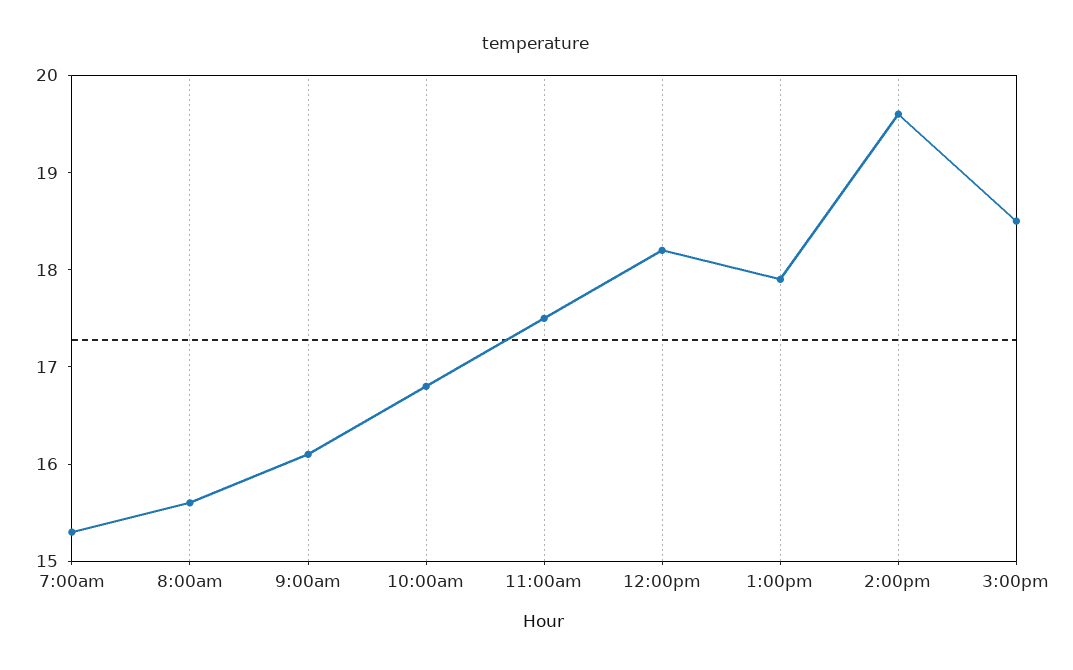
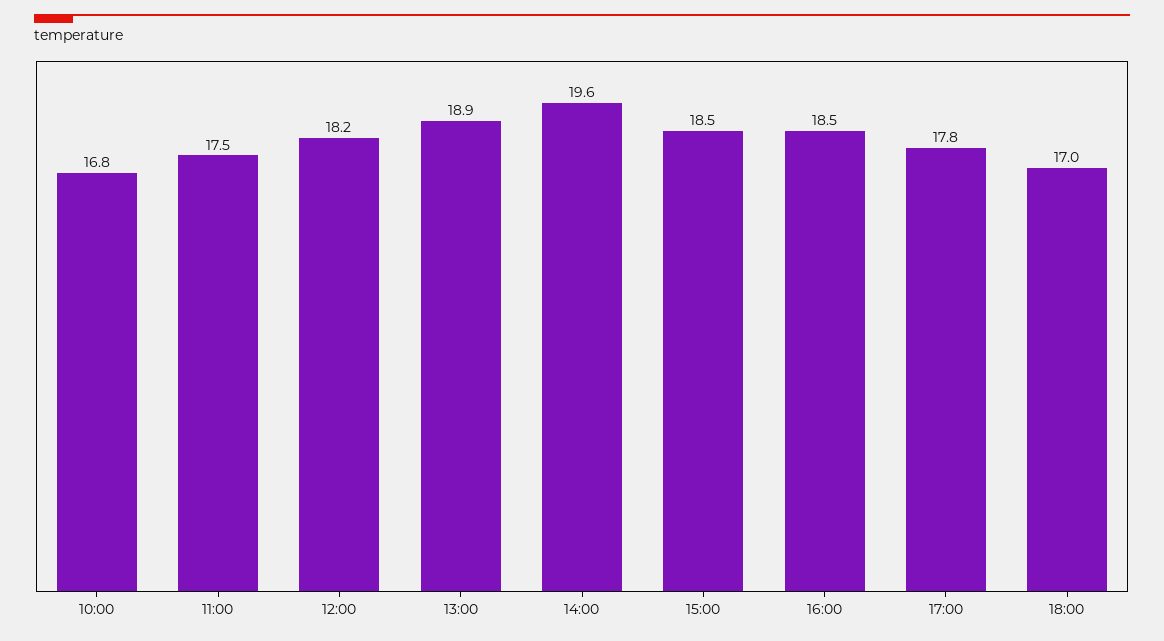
7:00am: 15.3 -> none
8:00am: 15.6 -> none
9:00am: 16.1 -> none
1:00pm: 17.9 -> 18.9
16:00: none -> 18.5
17:00: none -> 17.8
18:00: none -> 17

